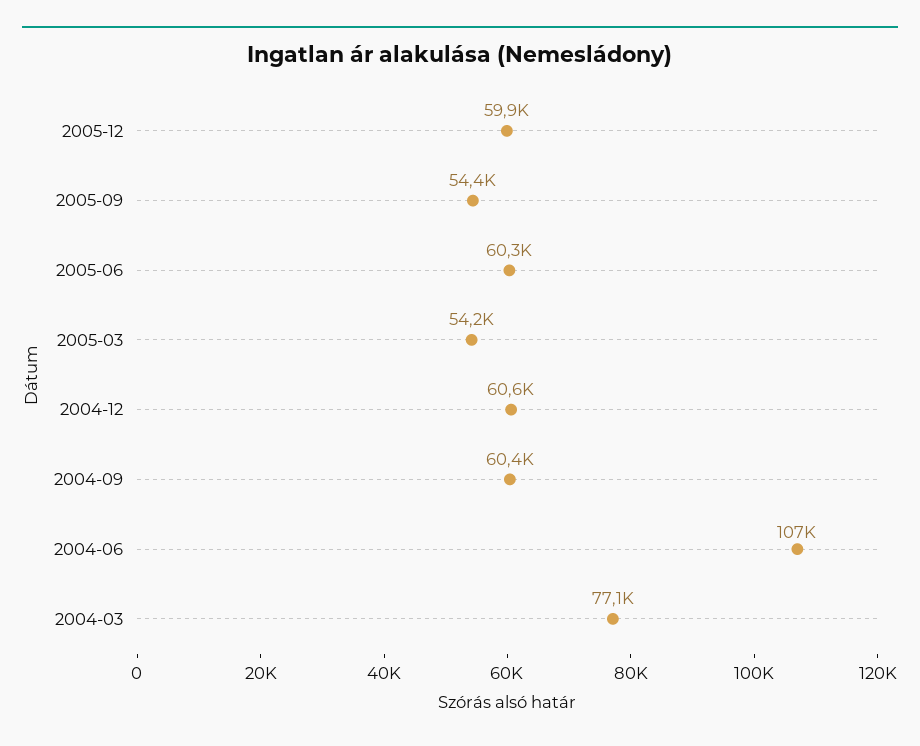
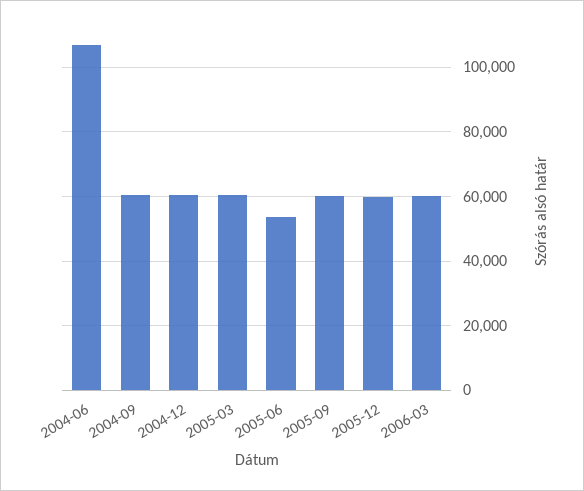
2005-09: 54400 -> 60000
2005-06: 60300 -> 54000
2005-03: 54200 -> 60000
2004-03: 77100 -> none
2006-03: none -> 60000

